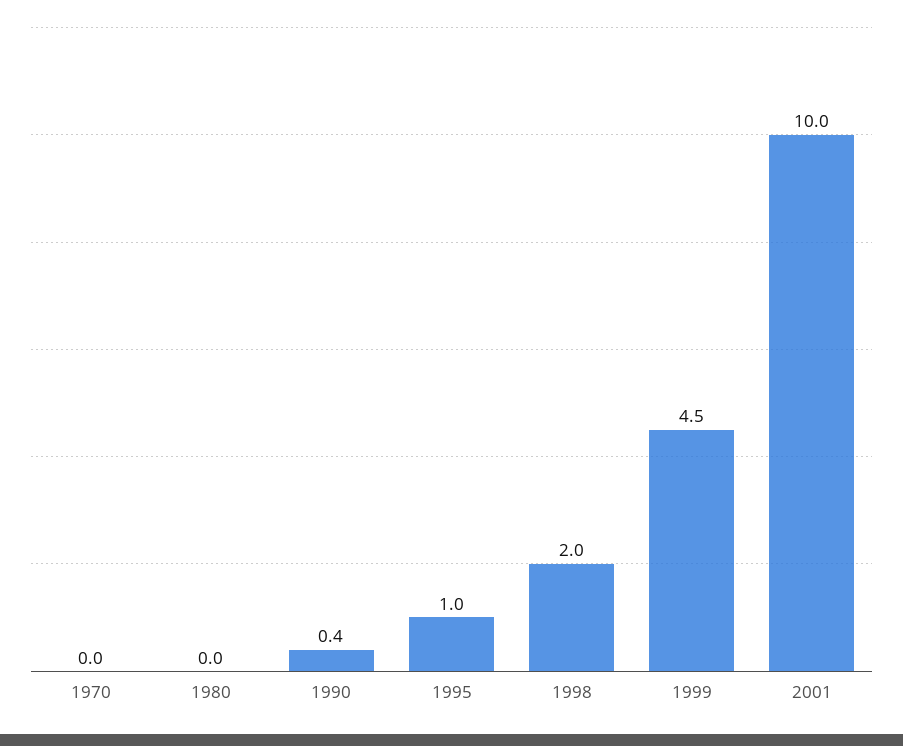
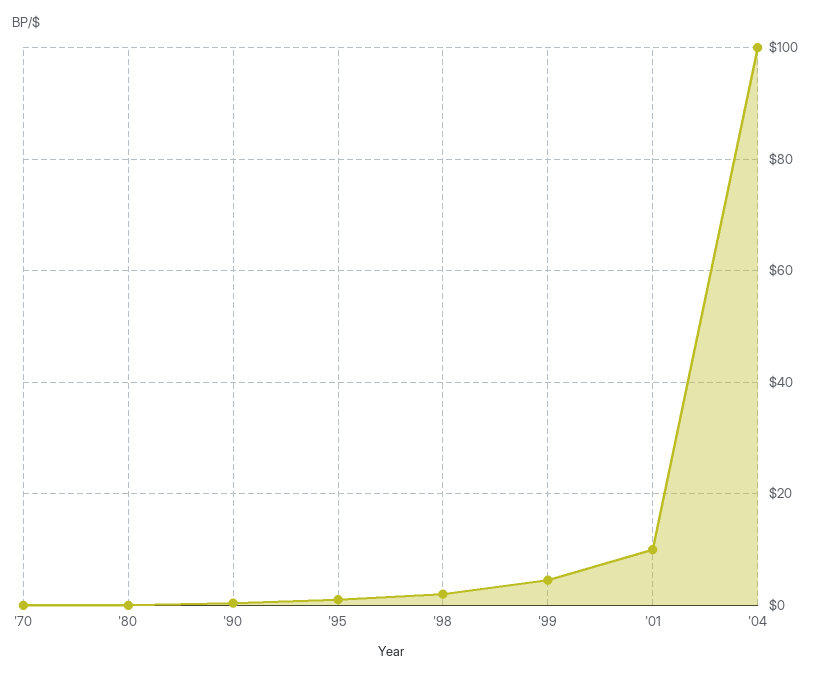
'04: none -> 100

